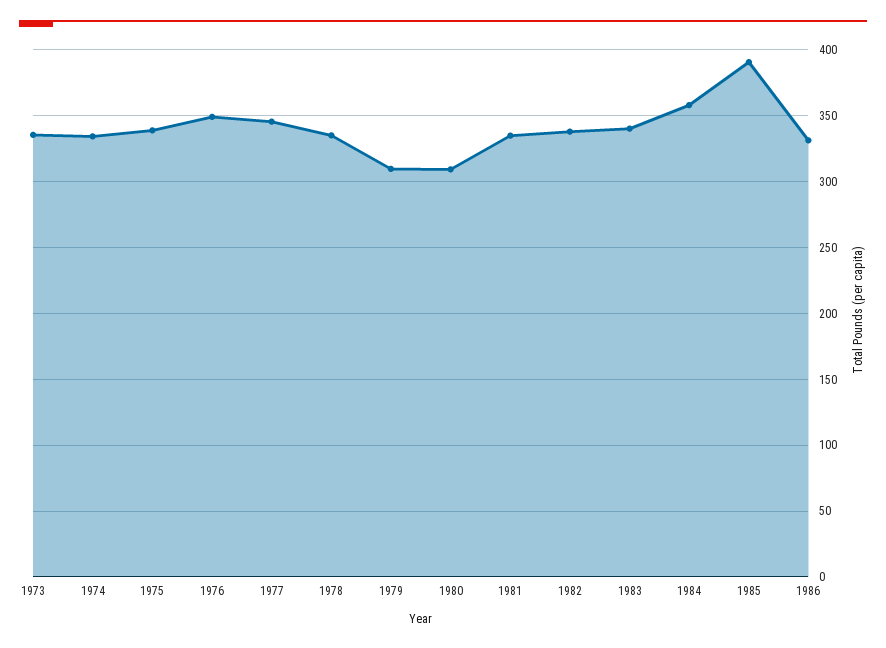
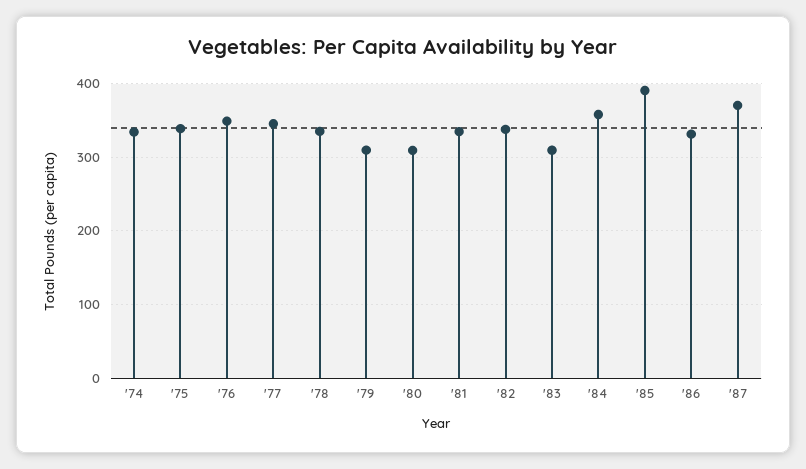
1973: 335 -> none
1983: 340 -> 310
'87: none -> 370

